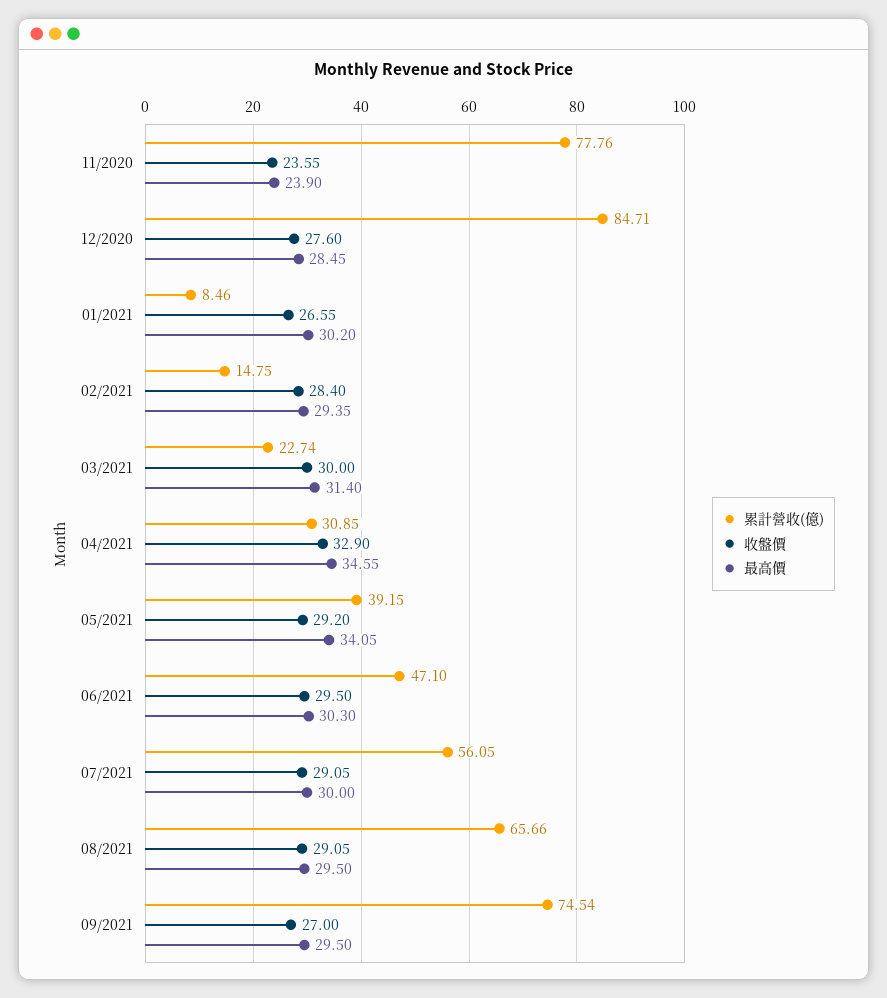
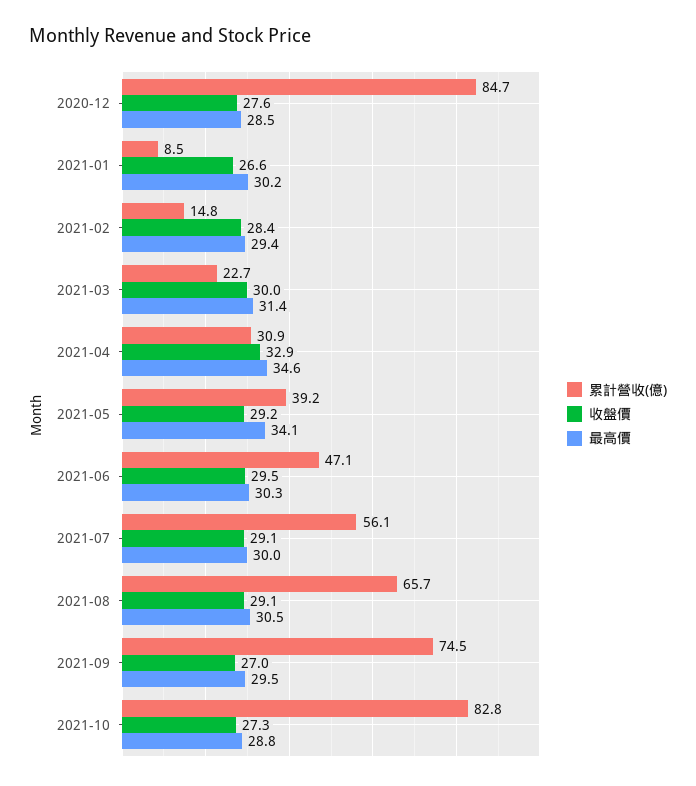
累計營收(億), 11/2020: 77.76 -> none
收盤價, 11/2020: 23.55 -> none
最高價, 11/2020: 23.9 -> none
最高價, 08/2021: 29.5 -> 30.5
累計營收(億), 2021-10: none -> 82.8
收盤價, 2021-10: none -> 27.3
最高價, 2021-10: none -> 28.8

